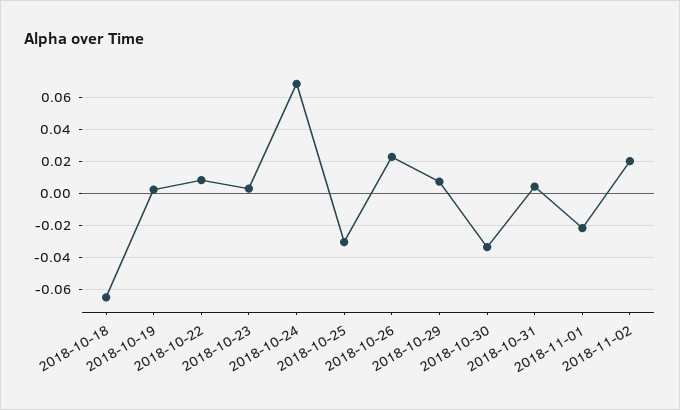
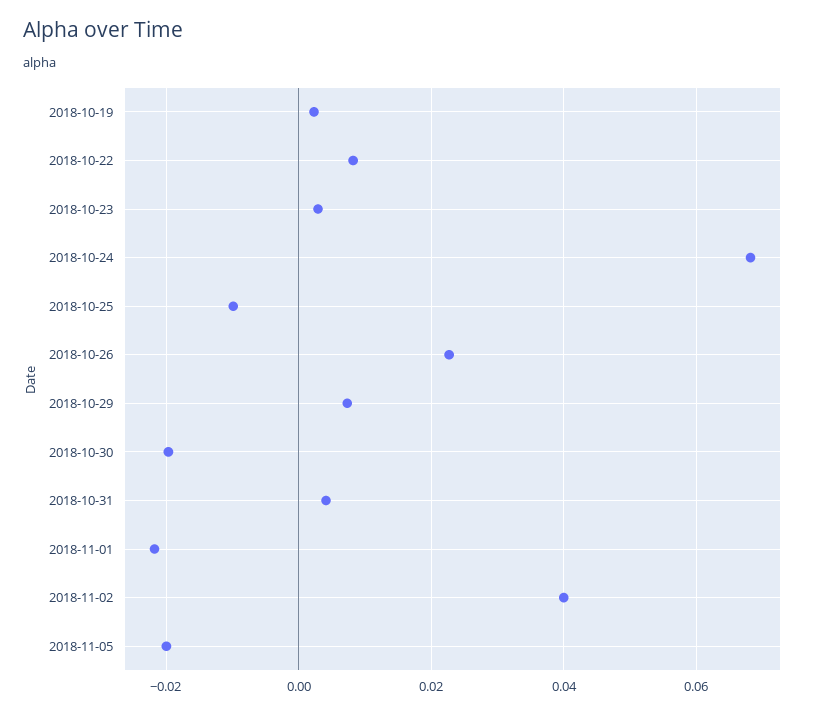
2018-10-18: -0.065 -> none
2018-10-25: -0.03 -> -0.01
2018-10-30: -0.035 -> -0.02
2018-11-02: 0.02 -> 0.04
2018-11-05: none -> -0.02

